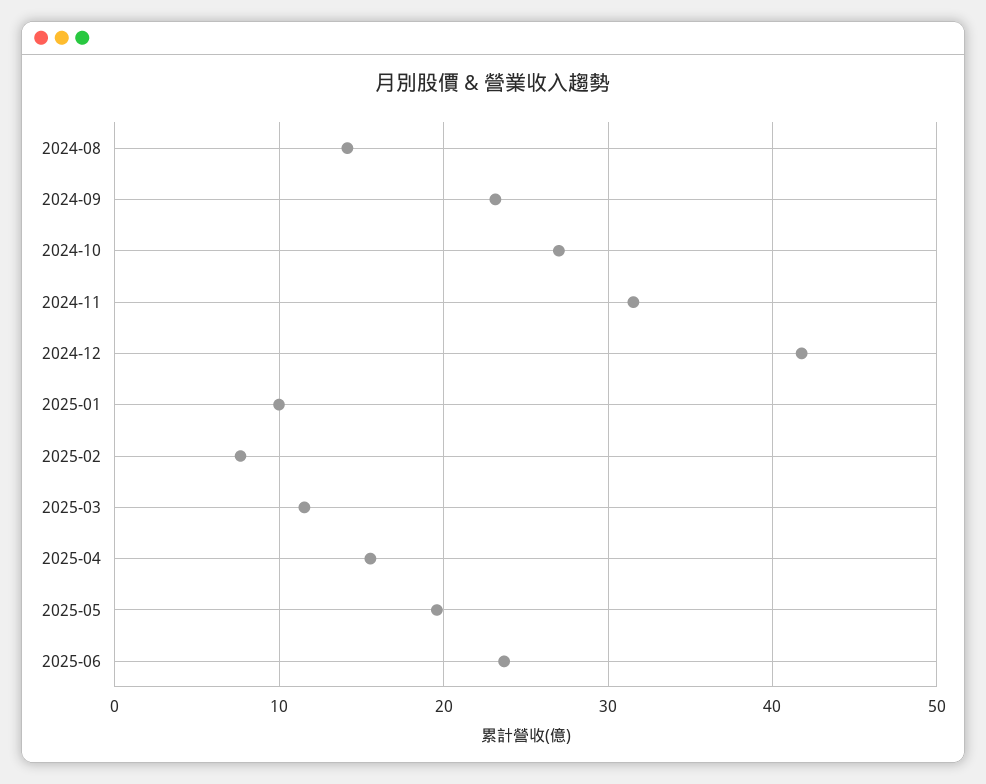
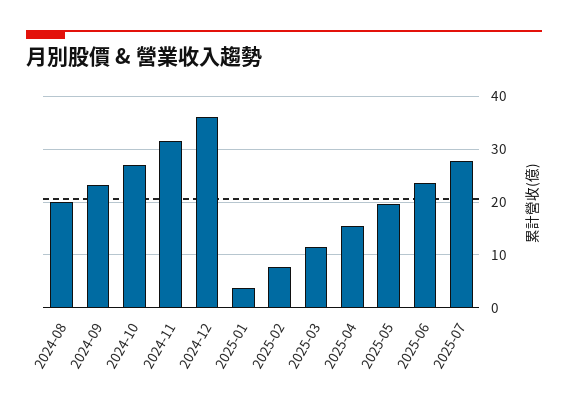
2024-08: 14 -> 20
2024-12: 42 -> 36
2025-01: 10 -> 4
2025-07: none -> 28

